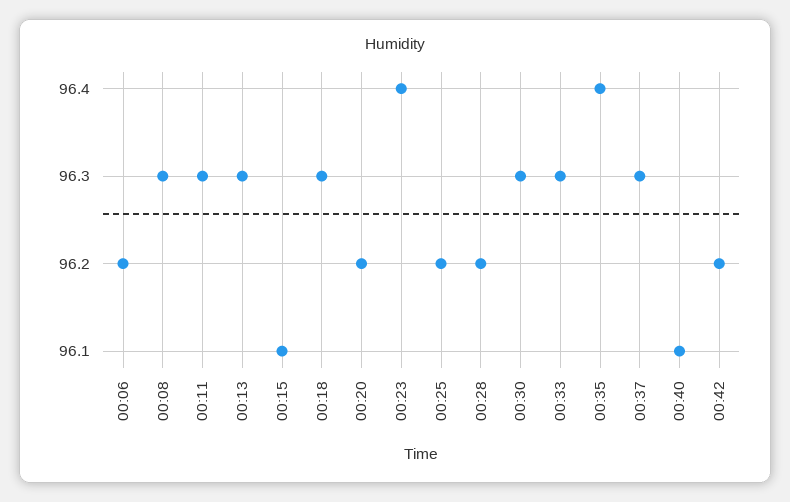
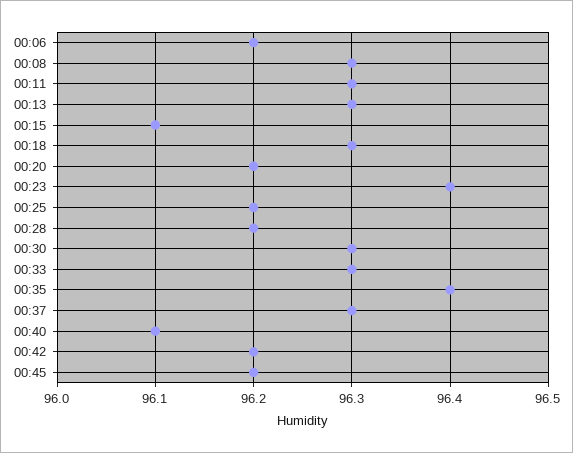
00:45: none -> 96.2

